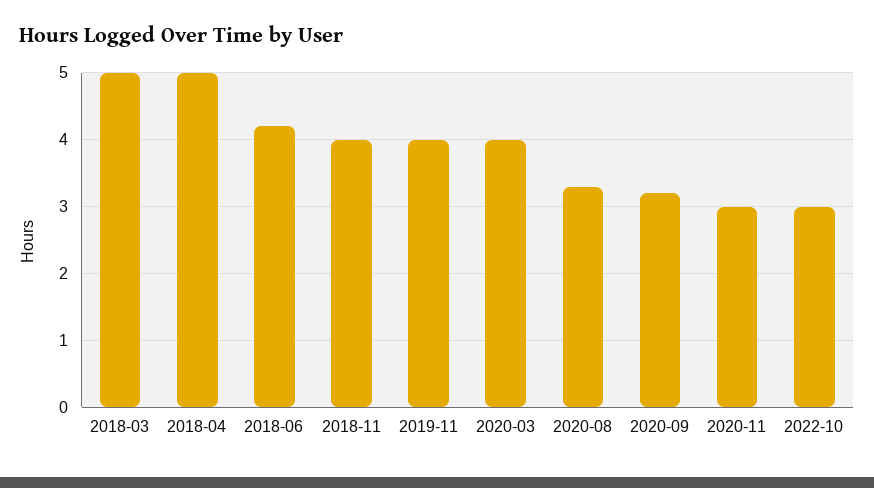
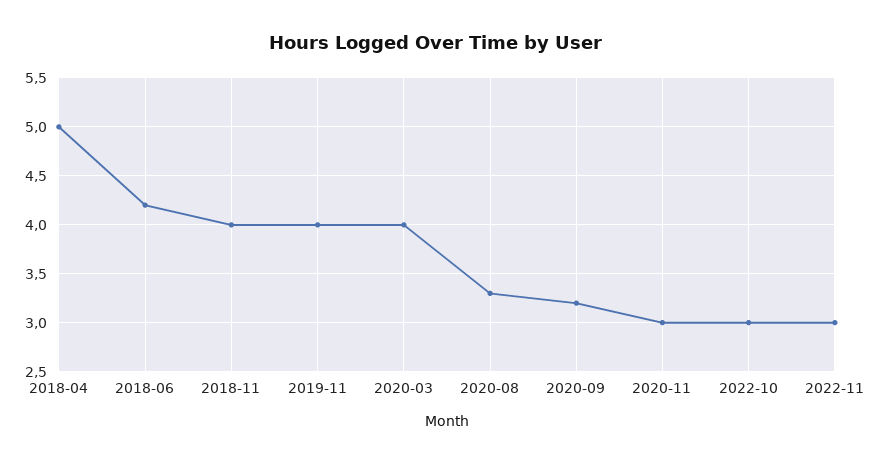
2018-03: 5 -> none
2022-11: none -> 3

